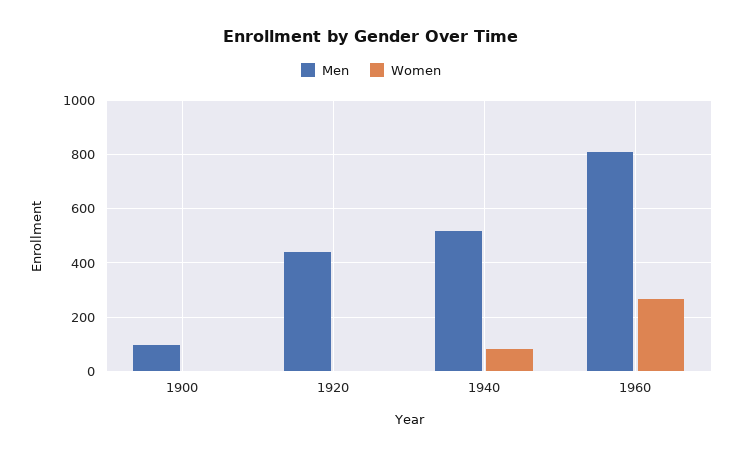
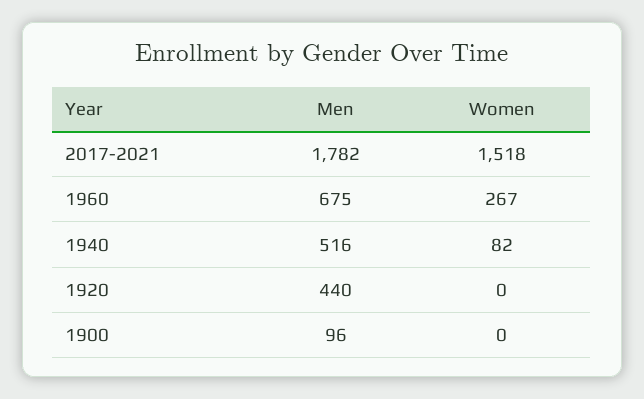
Men, 1960: 800 -> 675
Men, 2017-2021: none -> 1782
Women, 2017-2021: none -> 1518

